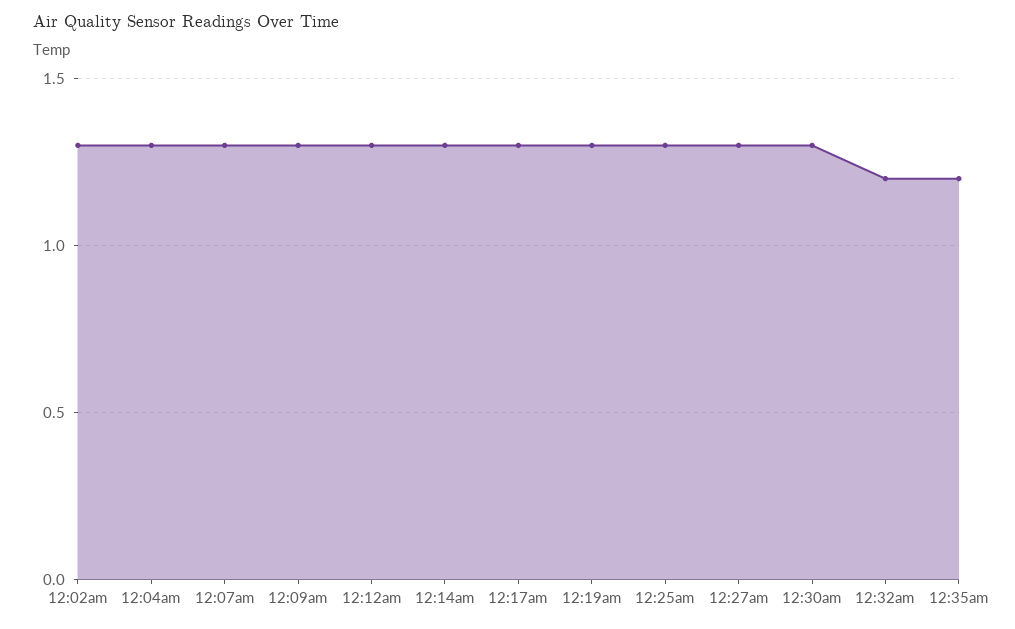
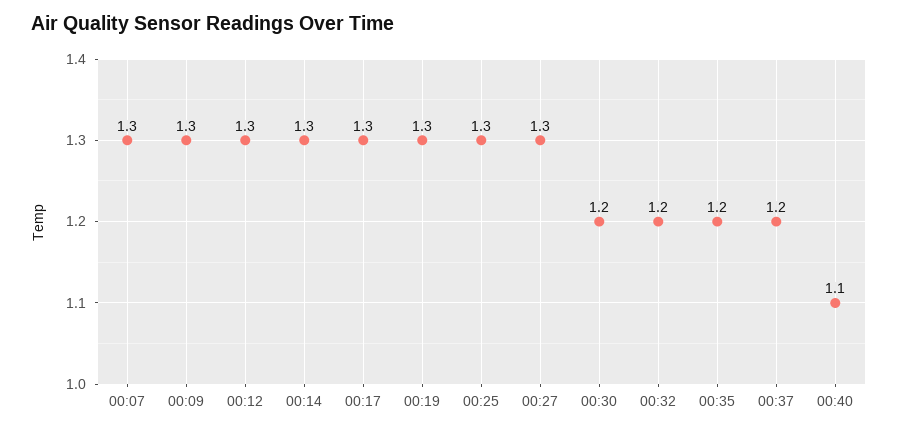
12:02am: 1.3 -> none
12:04am: 1.3 -> none
12:30am: 1.3 -> 1.2
00:37: none -> 1.2
00:40: none -> 1.1

